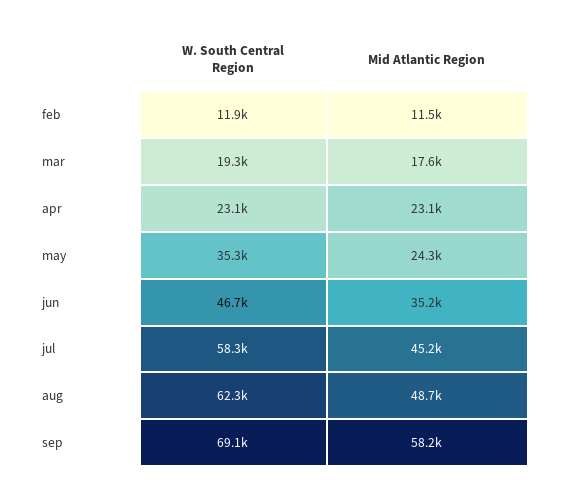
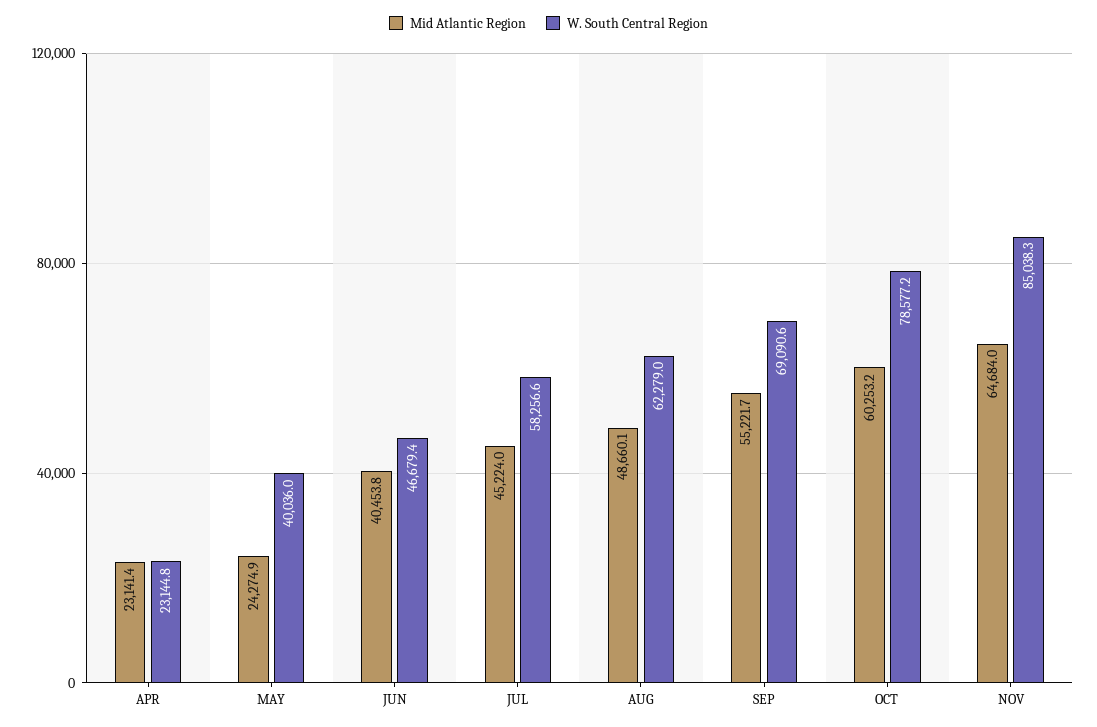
W. South Central Region, feb: 11900 -> none
Mid Atlantic Region, feb: 11500 -> none
W. South Central Region, mar: 19300 -> none
Mid Atlantic Region, mar: 17600 -> none
W. South Central Region, may: 35300 -> 40036
Mid Atlantic Region, jun: 35200 -> 40453.8
Mid Atlantic Region, sep: 58200 -> 55221.7
Mid Atlantic Region, OCT: none -> 60253.2
W. South Central Region, OCT: none -> 78577.2
Mid Atlantic Region, NOV: none -> 64684
W. South Central Region, NOV: none -> 85038.3

